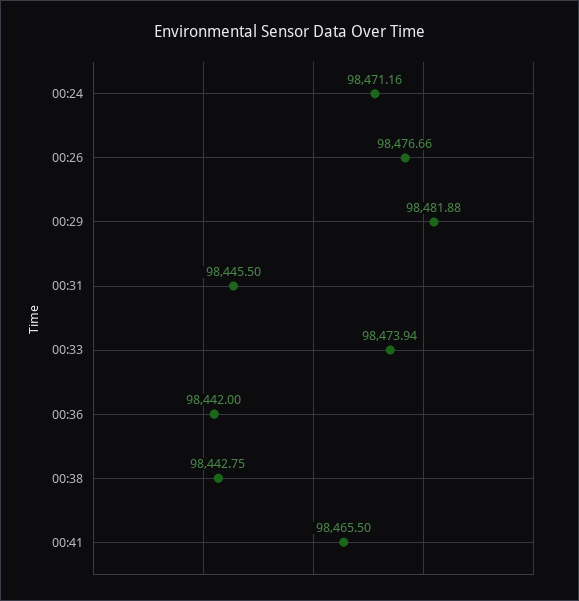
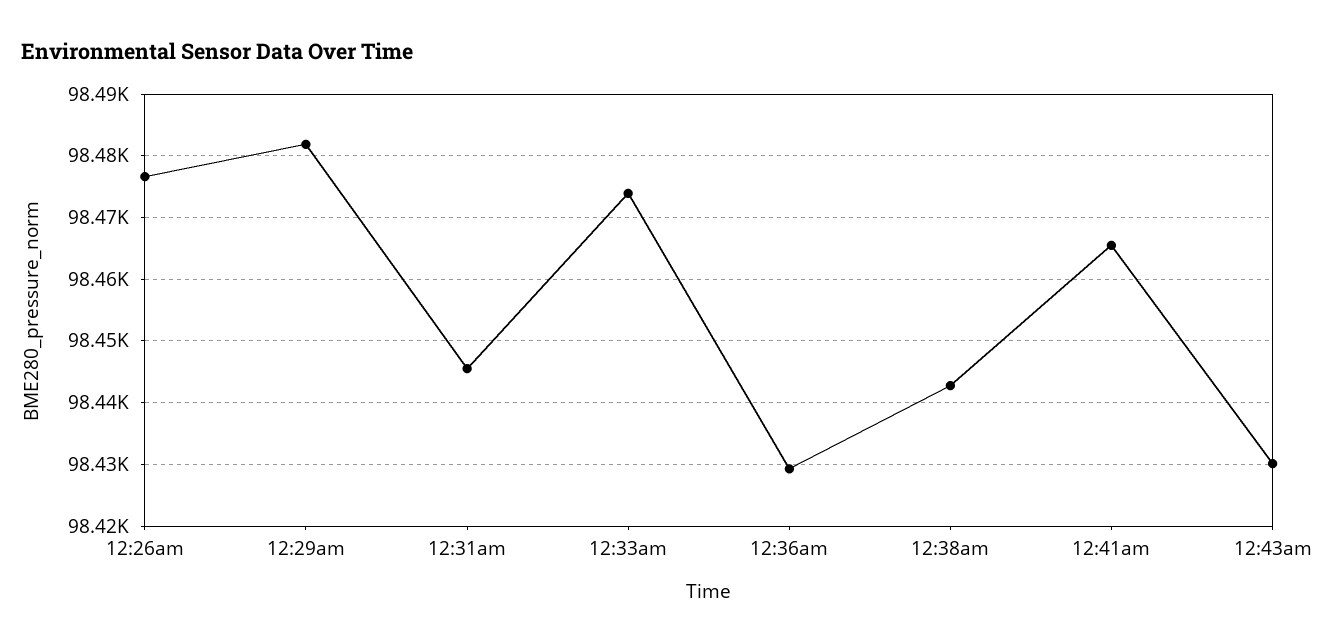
00:24: 98471.16 -> none
00:36: 98442 -> 98429
12:43am: none -> 98430

